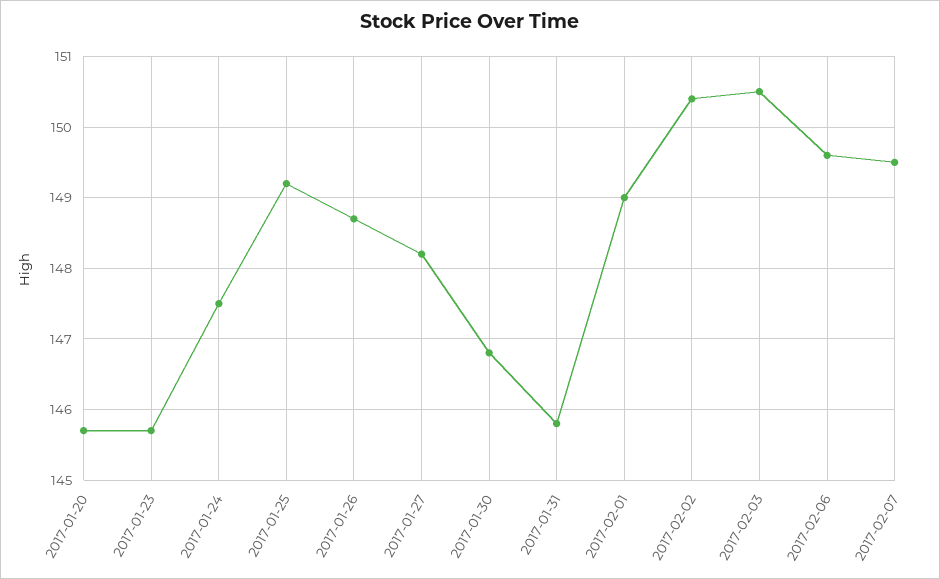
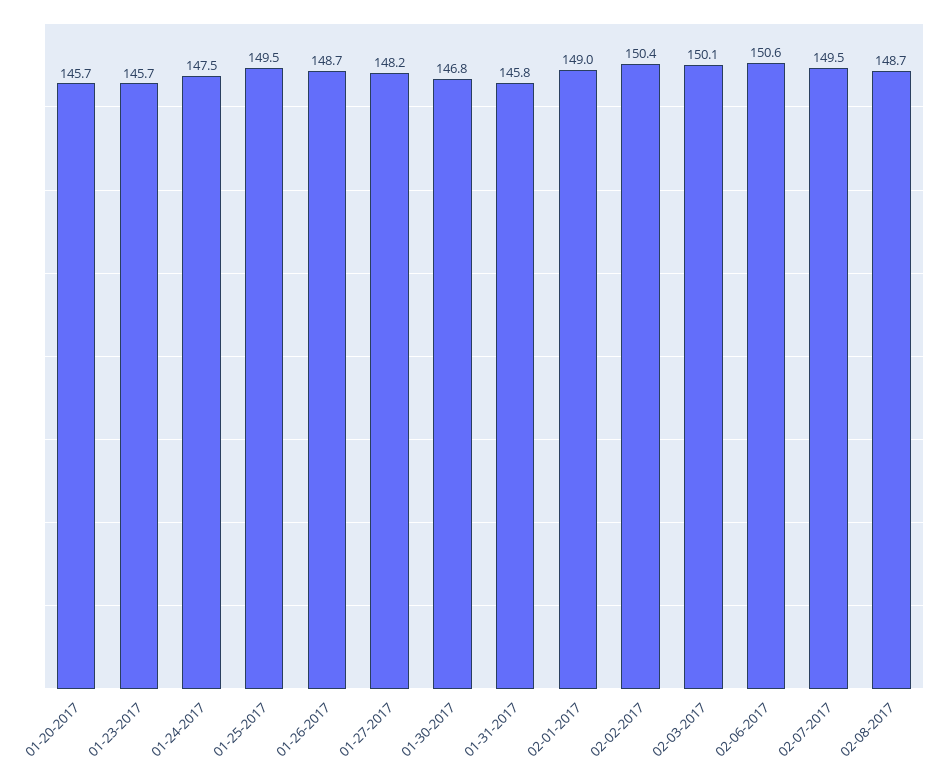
2017-01-25: 149.2 -> 149.5
2017-02-03: 150.5 -> 150.1
2017-02-06: 149.6 -> 150.6
02-08-2017: none -> 148.7

